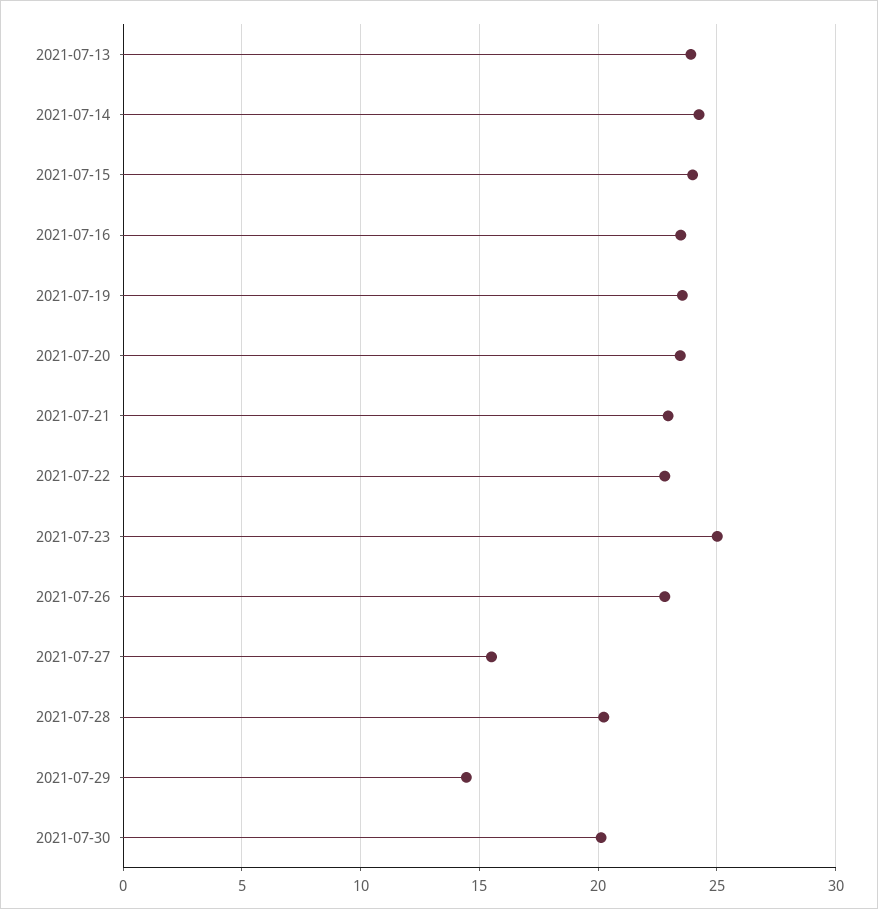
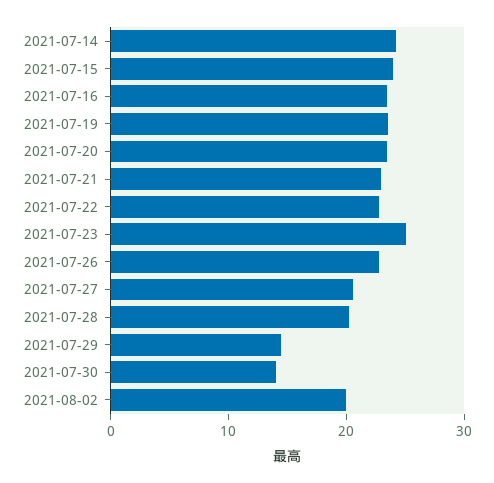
2021-07-13: 24 -> none
2021-07-27: 15.5 -> 20
2021-07-30: 20 -> 14
2021-08-02: none -> 20

